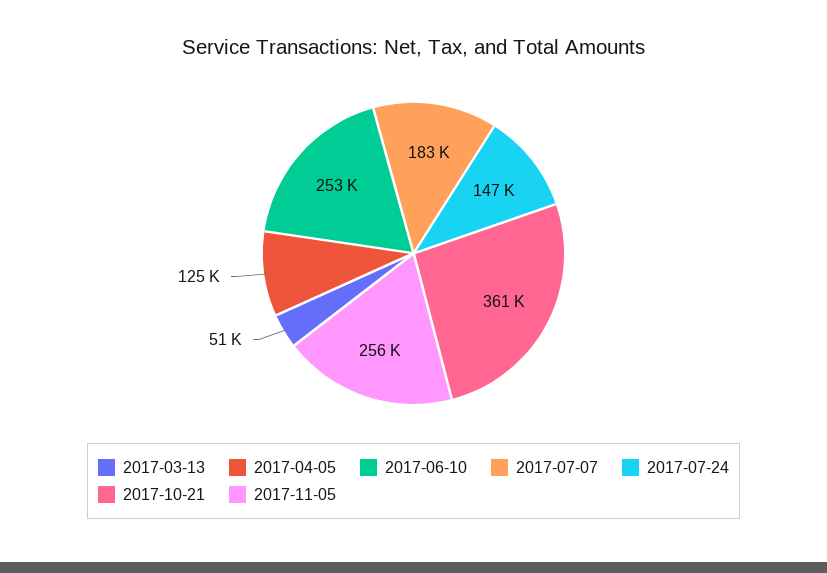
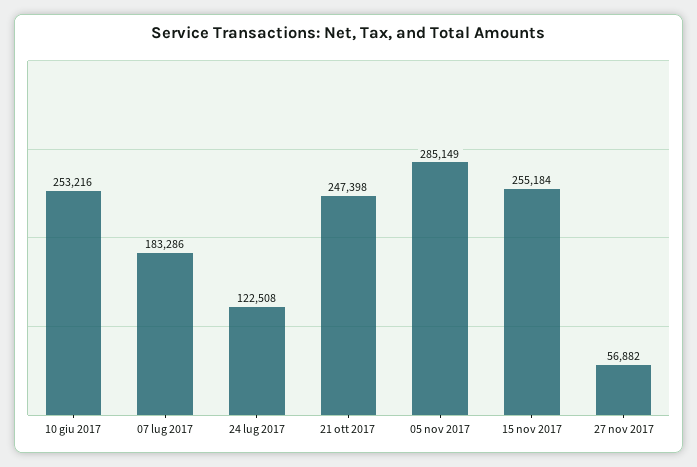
2017-03-13: 51000 -> none
2017-04-05: 125000 -> none
2017-07-24: 147000 -> 122508
2017-10-21: 361000 -> 247398
2017-11-05: 256000 -> 285149
15 nov 2017: none -> 255184
27 nov 2017: none -> 56882

